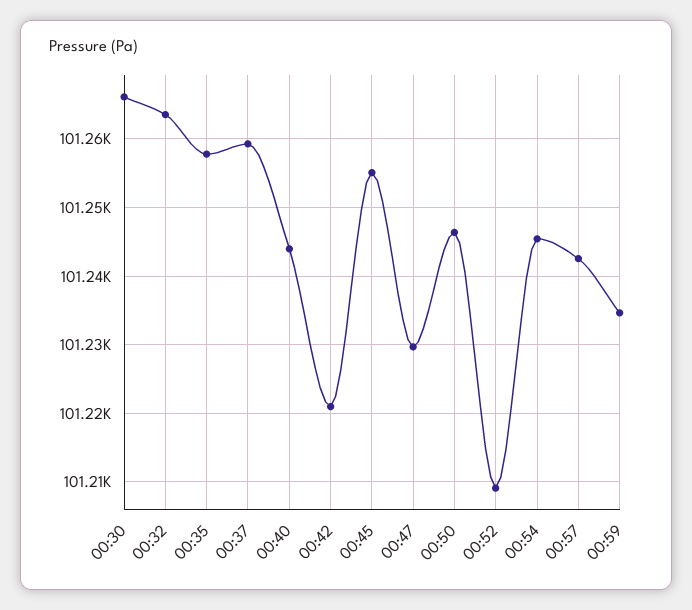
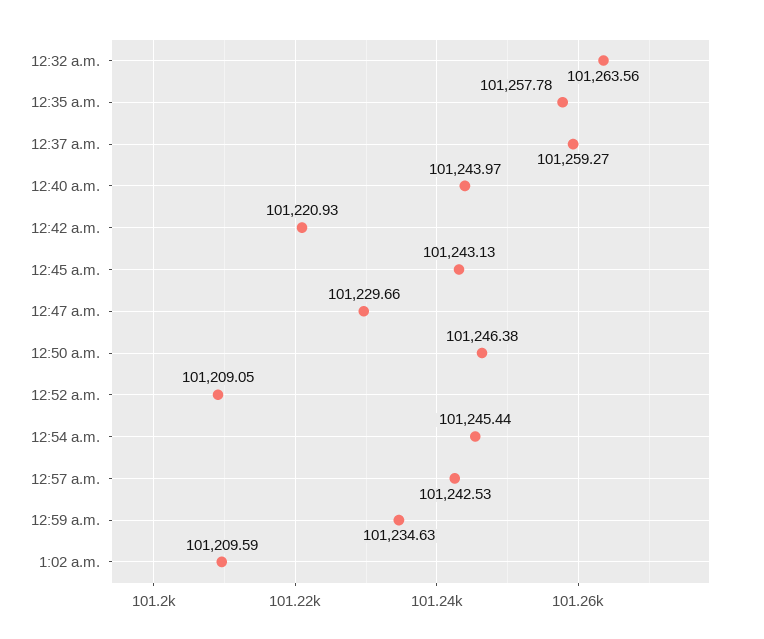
00:30: 101266 -> none
00:45: 101255 -> 101243.13
1:02 a.m.: none -> 101209.59

